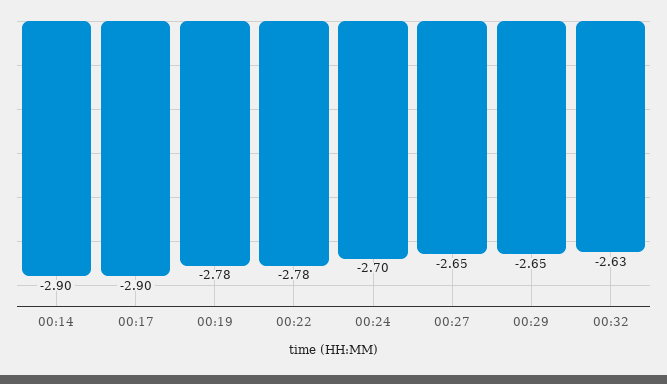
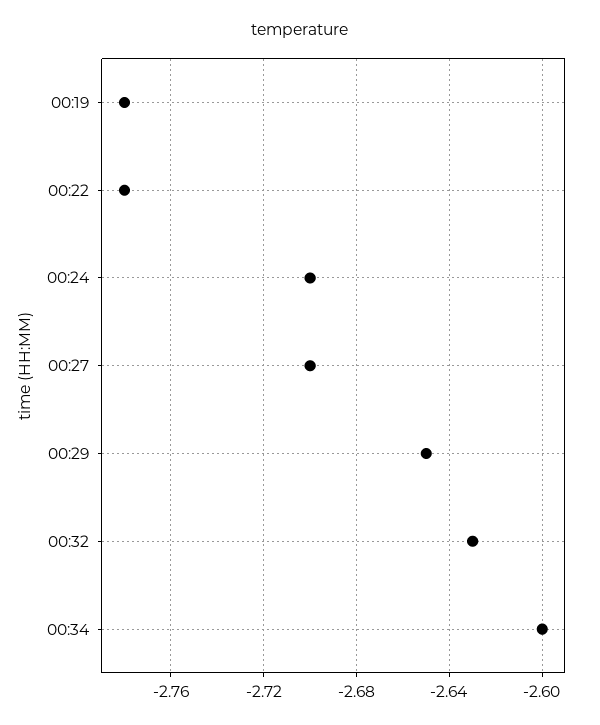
00:14: -2.9 -> none
00:17: -2.9 -> none
00:27: -2.65 -> -2.7
00:34: none -> -2.6

